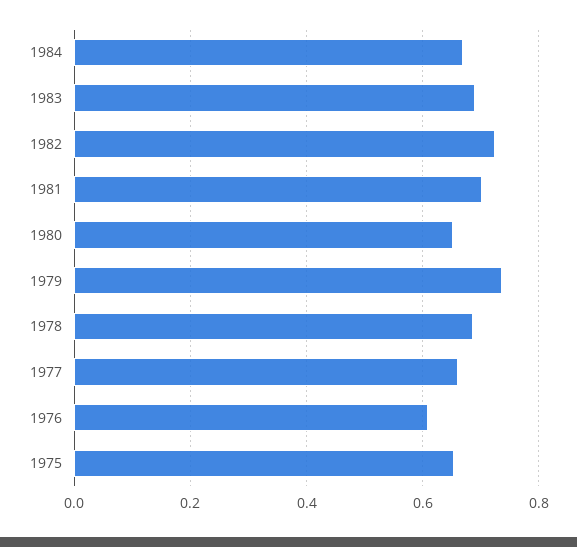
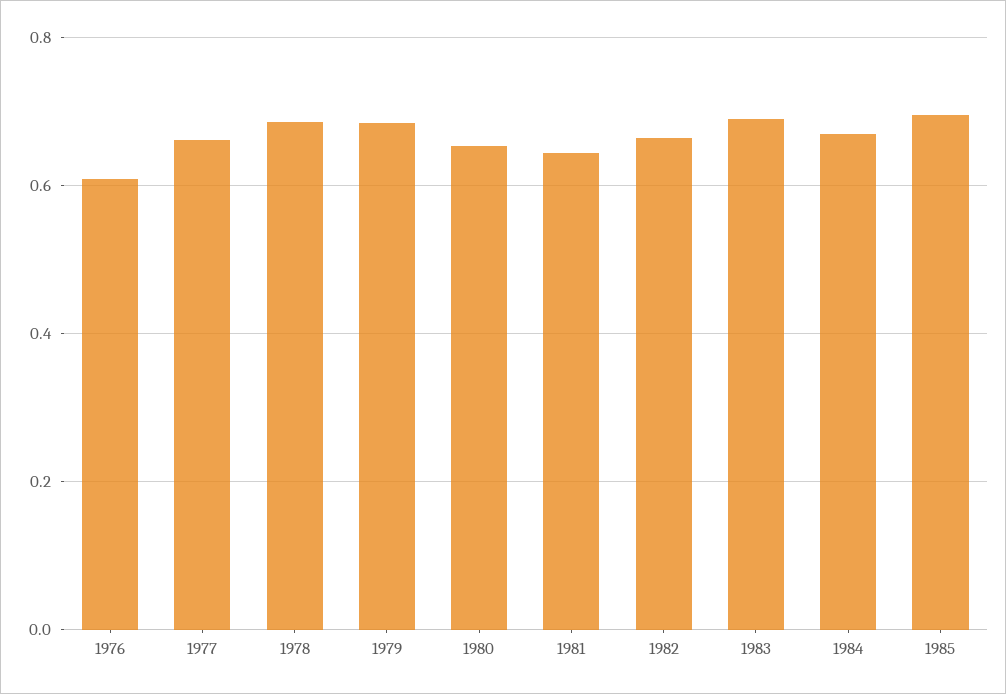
1982: 0.72 -> 0.66
1981: 0.7 -> 0.64
1979: 0.74 -> 0.68
1975: 0.66 -> none
1985: none -> 0.7

